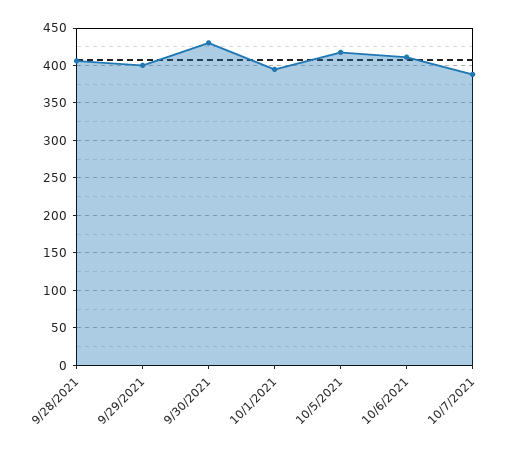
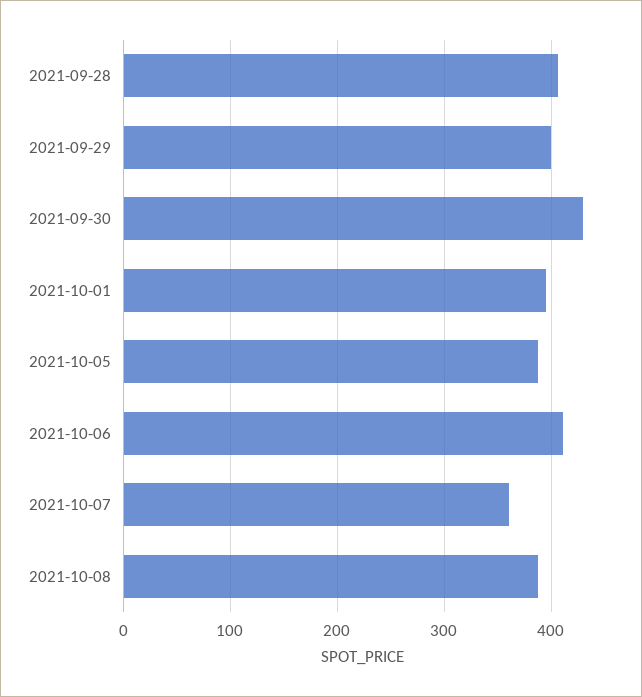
10/5/2021: 420 -> 390
10/7/2021: 390 -> 360
2021-10-08: none -> 390

